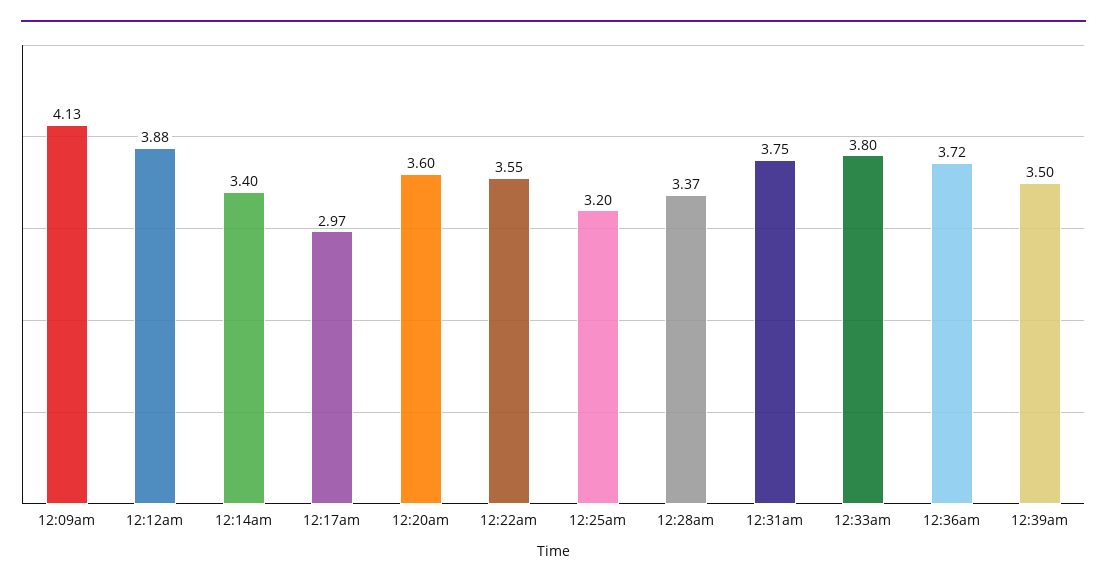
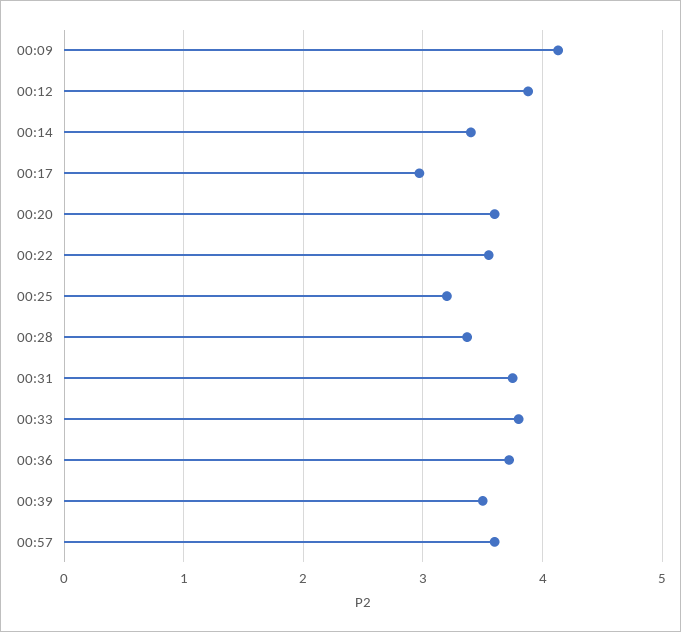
00:57: none -> 3.6

